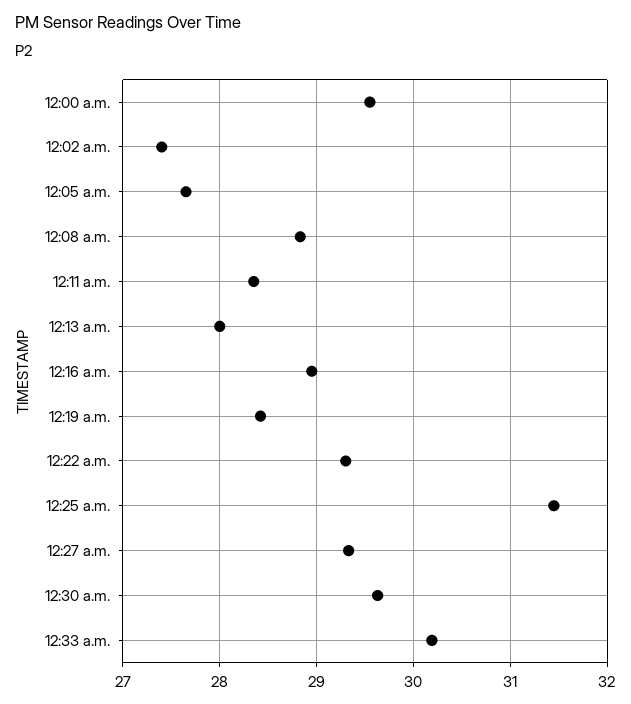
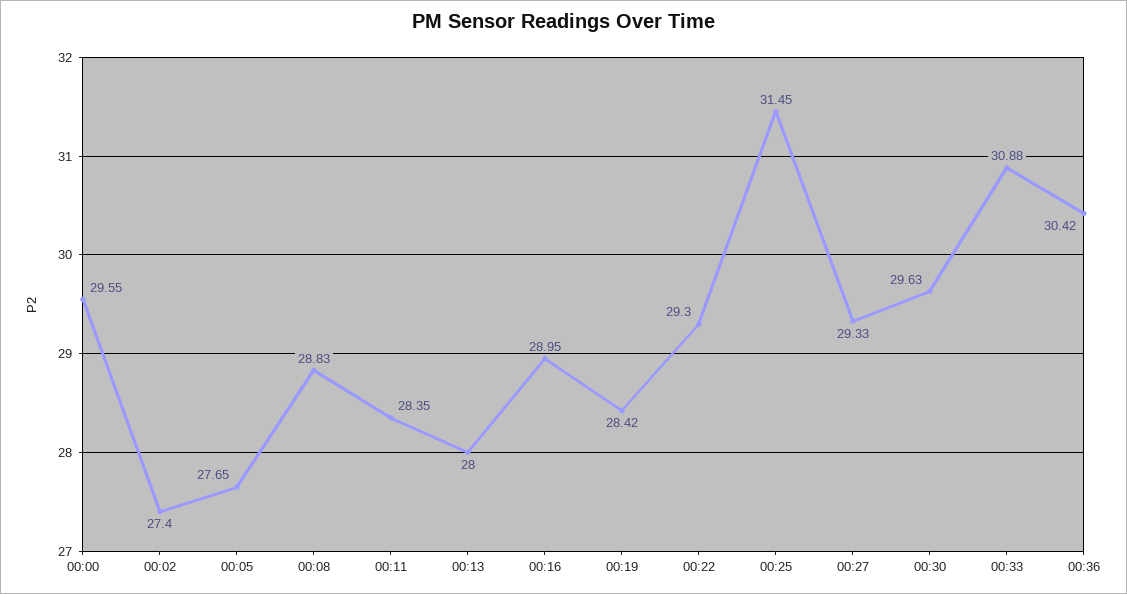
12:33 a.m.: 30.2 -> 30.88
00:36: none -> 30.42

